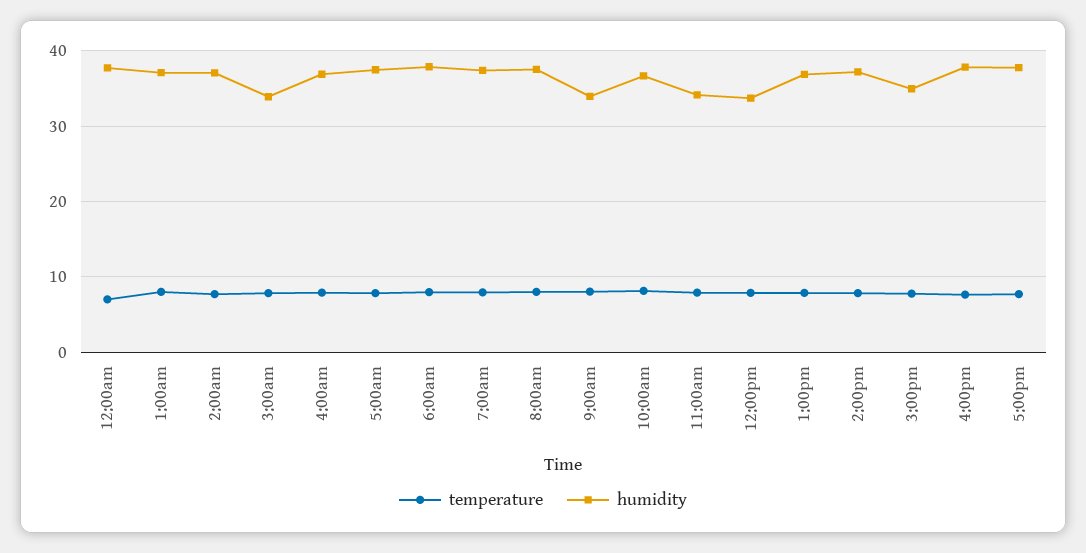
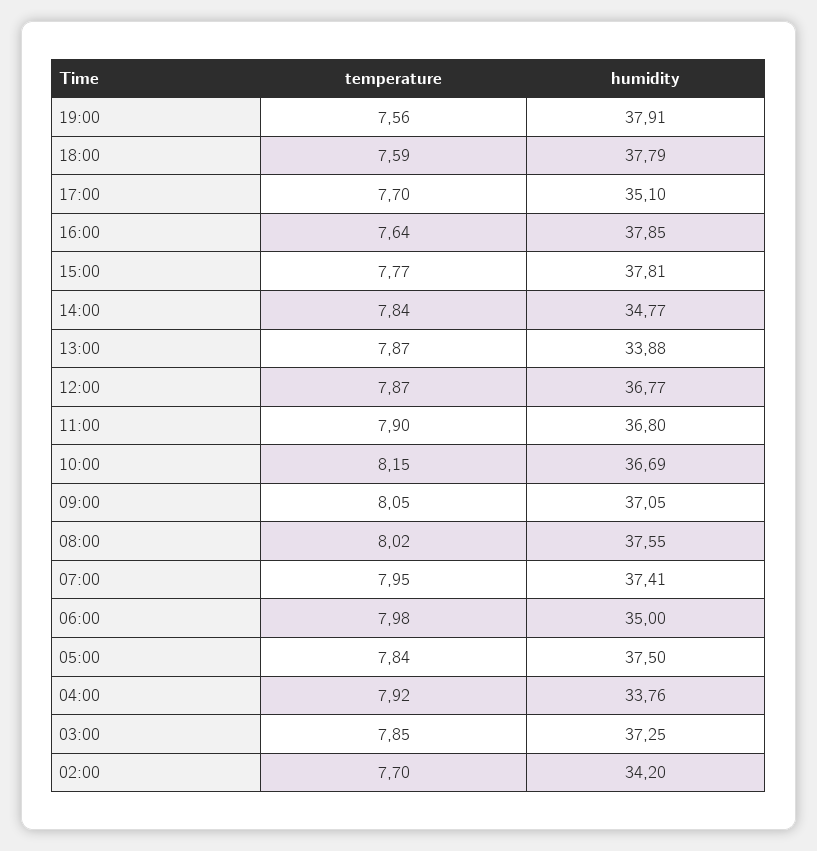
temperature, 12:00am: 7 -> none
humidity, 12:00am: 38 -> none
temperature, 1:00am: 8 -> none
humidity, 1:00am: 37 -> none
humidity, 2:00am: 37 -> 34.2
humidity, 3:00am: 34 -> 37.25
humidity, 4:00am: 37 -> 33.76
humidity, 6:00am: 38 -> 35
humidity, 9:00am: 34 -> 37.05
humidity, 11:00am: 34 -> 36.8
humidity, 12:00pm: 34 -> 36.77
humidity, 1:00pm: 37 -> 33.88
humidity, 2:00pm: 37 -> 34.77
humidity, 3:00pm: 35 -> 37.81
humidity, 5:00pm: 38 -> 35.1
temperature, 19:00: none -> 7.56
humidity, 19:00: none -> 37.91
temperature, 18:00: none -> 7.59
humidity, 18:00: none -> 37.79

